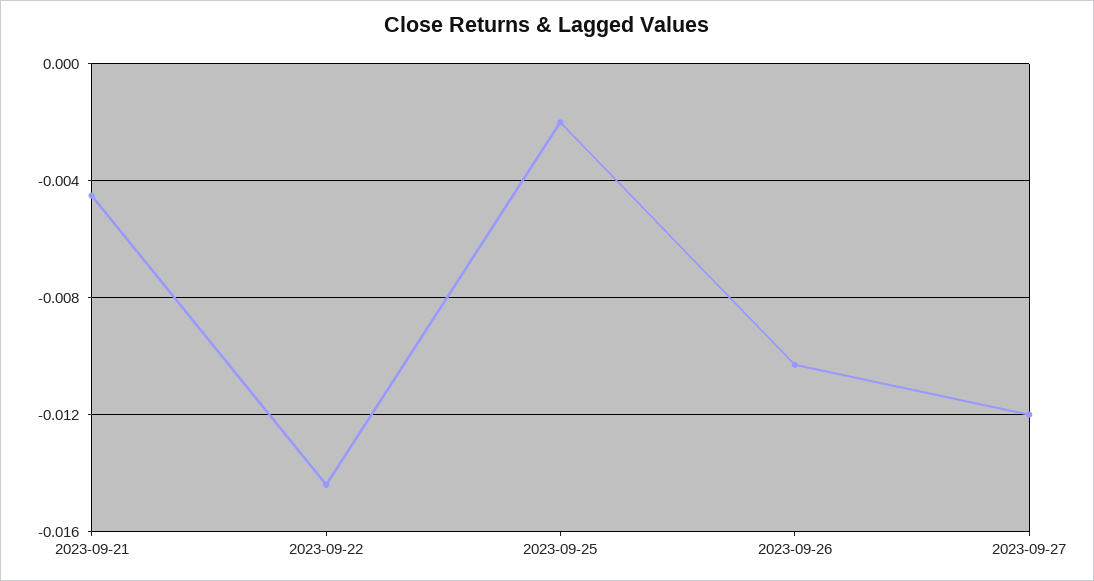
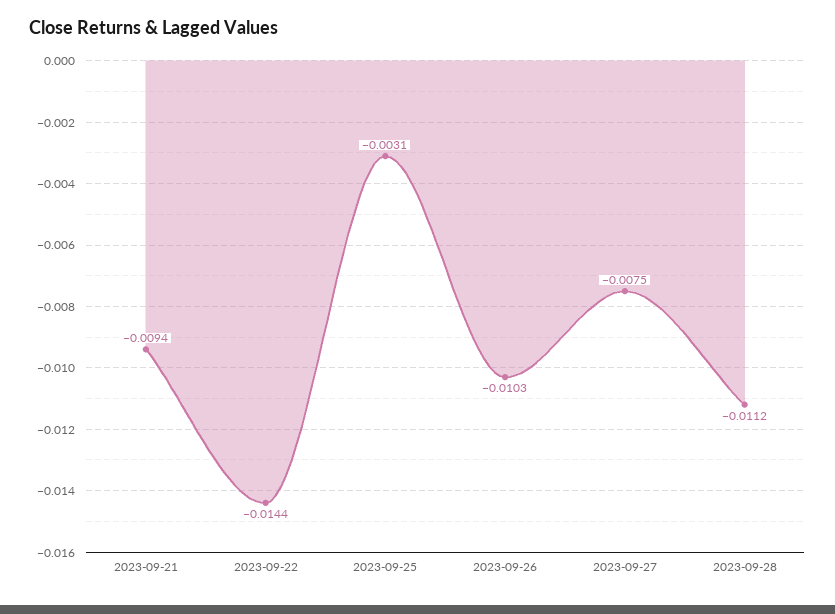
2023-09-21: -0.0045 -> -0.0094
2023-09-25: -0.002 -> -0.0031
2023-09-27: -0.012 -> -0.0075
2023-09-28: none -> -0.0112

